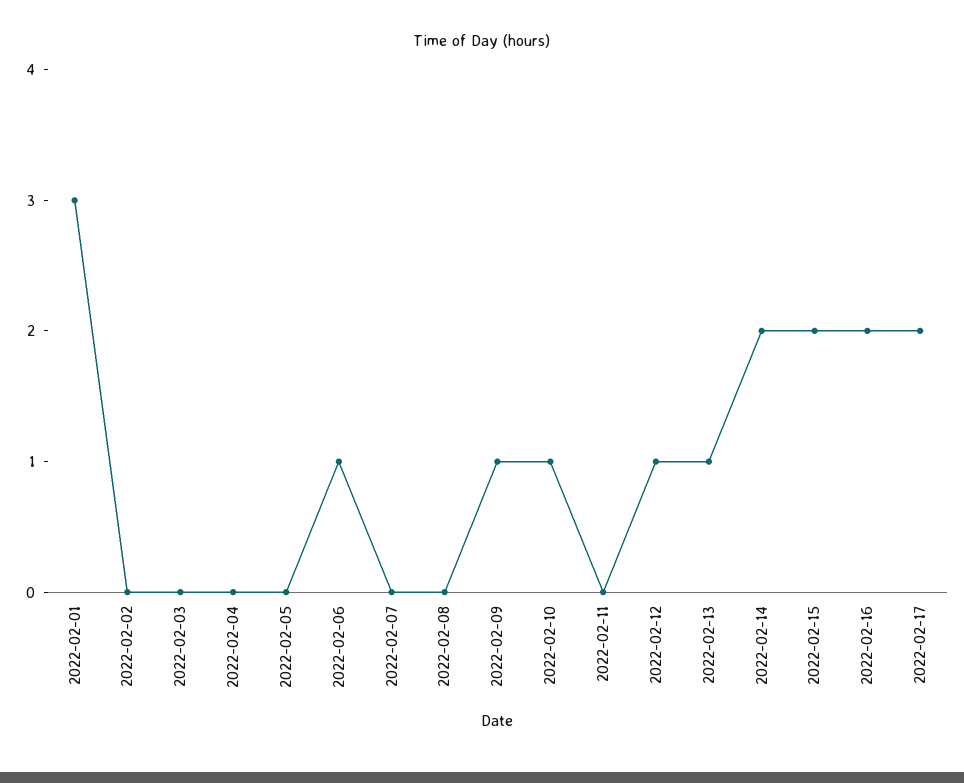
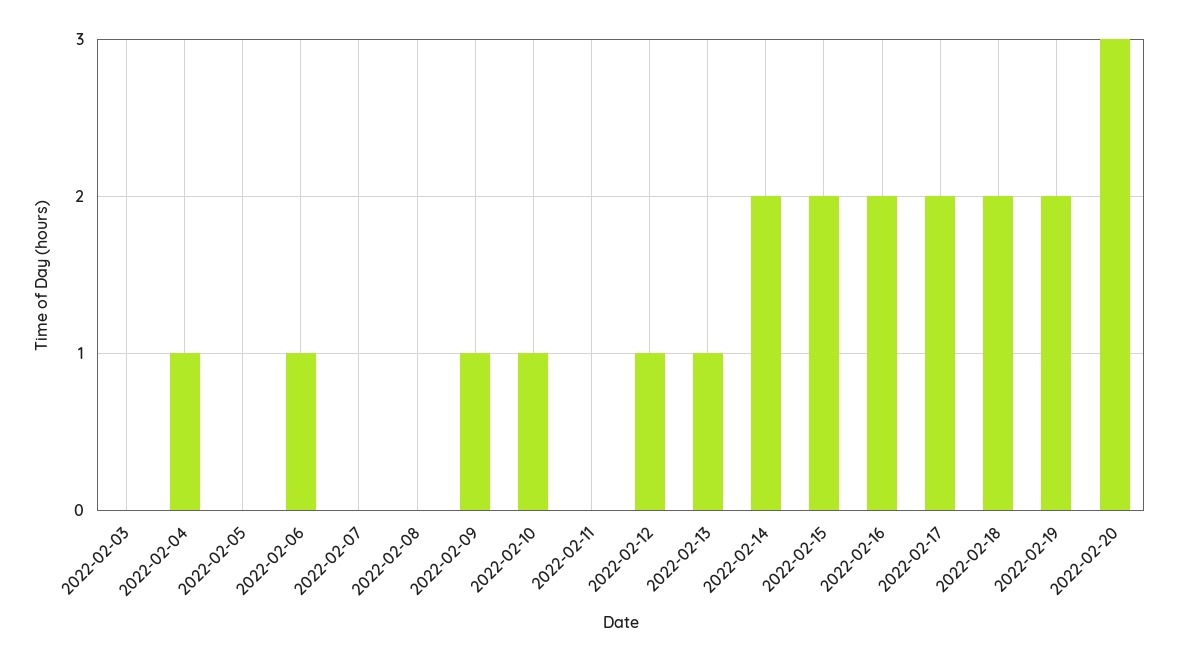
2022-02-01: 3 -> none
2022-02-02: 0 -> none
2022-02-04: 0 -> 1
2022-02-18: none -> 2
2022-02-19: none -> 2
2022-02-20: none -> 3

